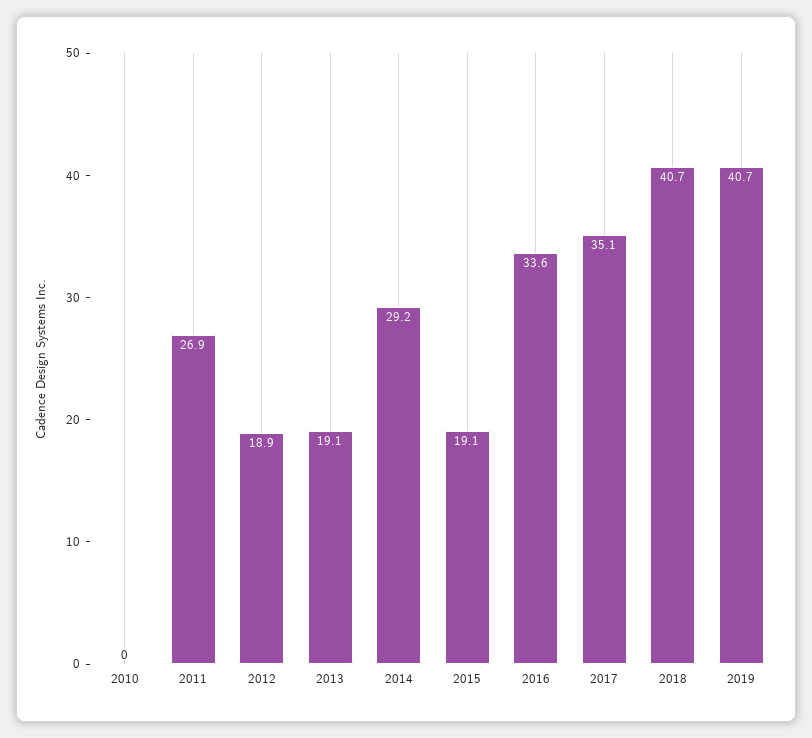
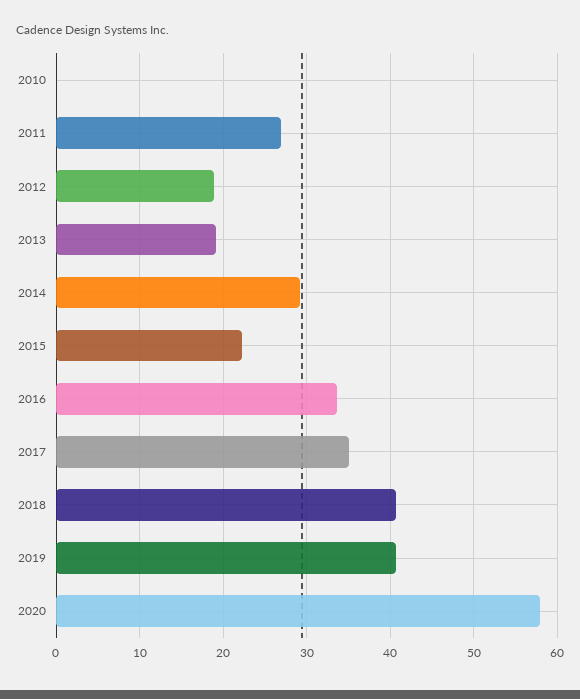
2015: 19.1 -> 22
2020: none -> 58

